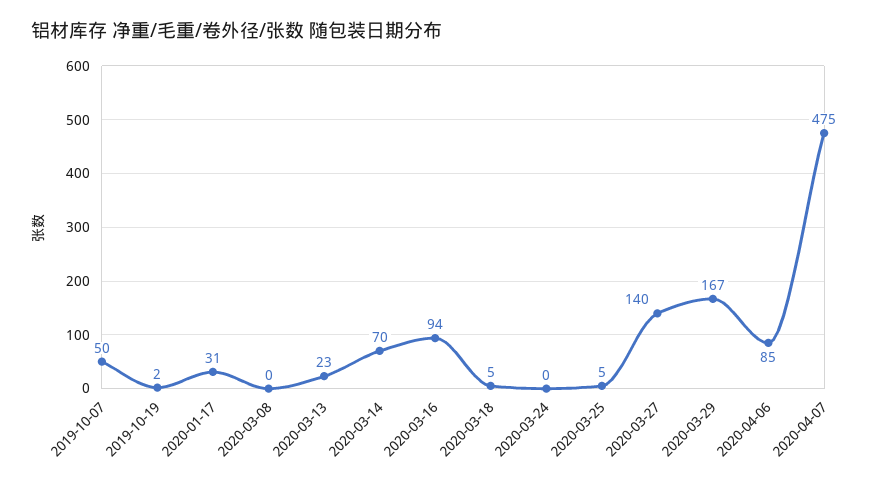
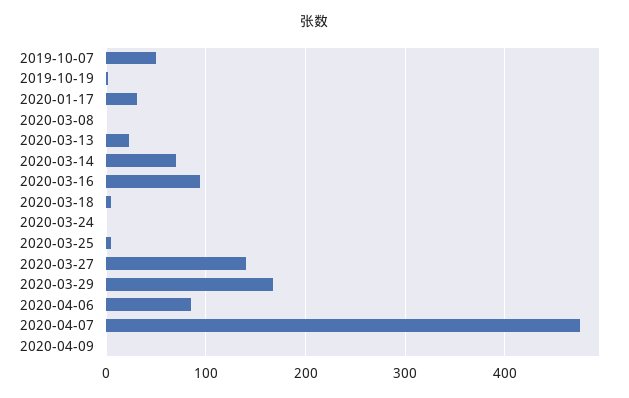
2020-04-09: none -> 0

